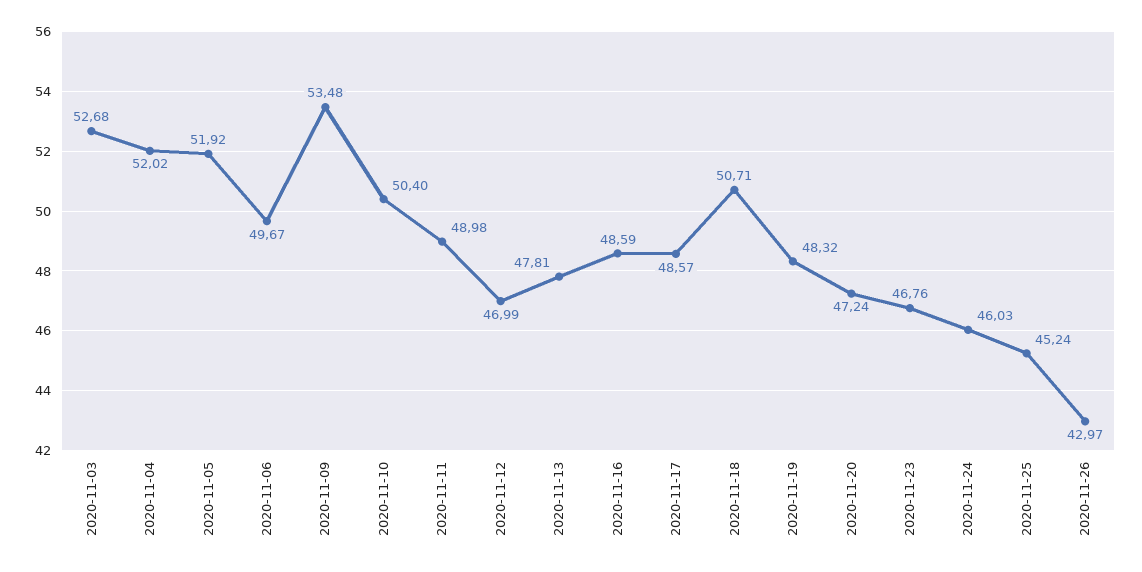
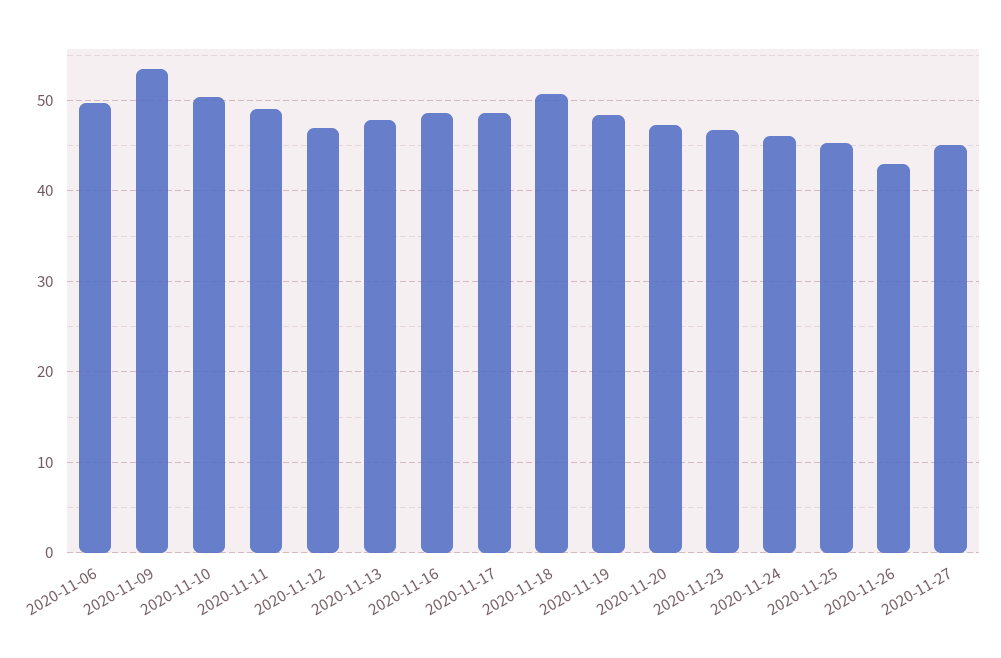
2020-11-03: 52.68 -> none
2020-11-04: 52.02 -> none
2020-11-05: 51.92 -> none
2020-11-27: none -> 45

